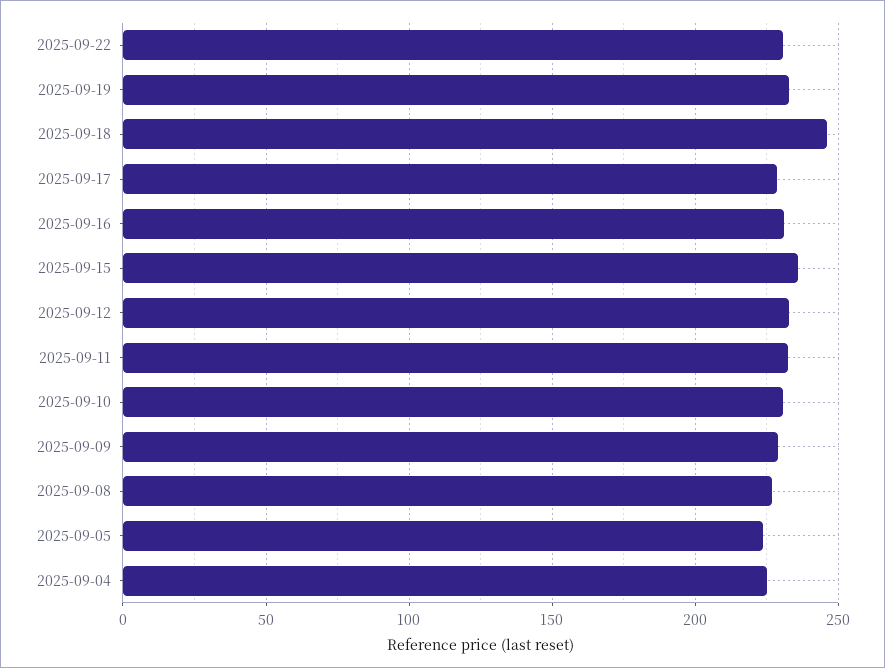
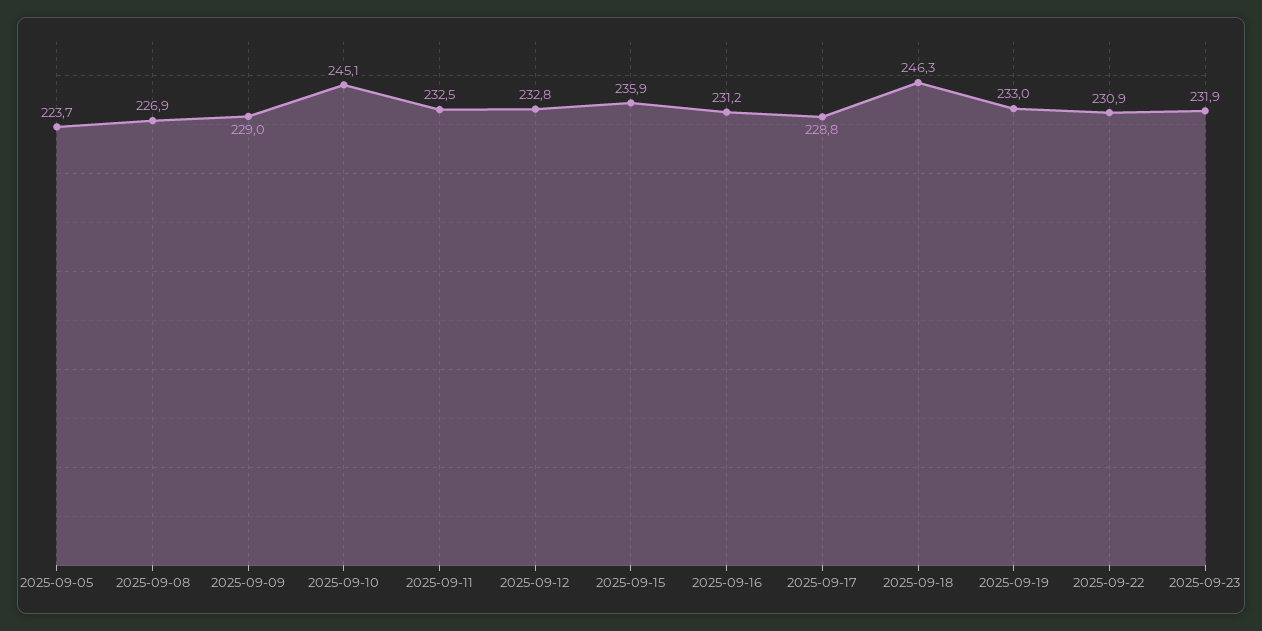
2025-09-10: 230 -> 245.1
2025-09-04: 225 -> none
2025-09-23: none -> 231.9

